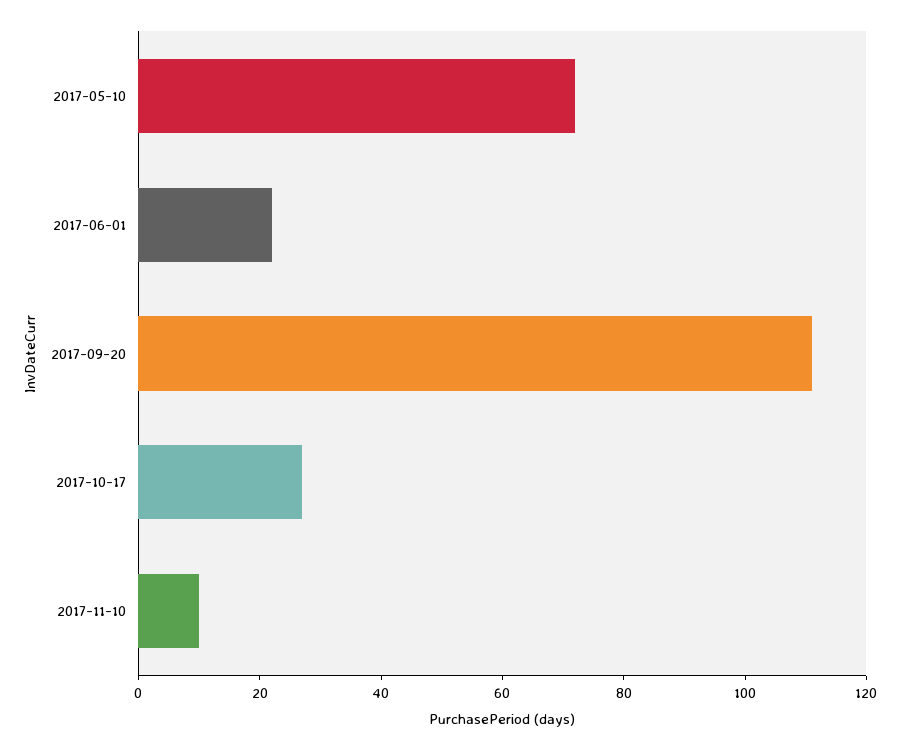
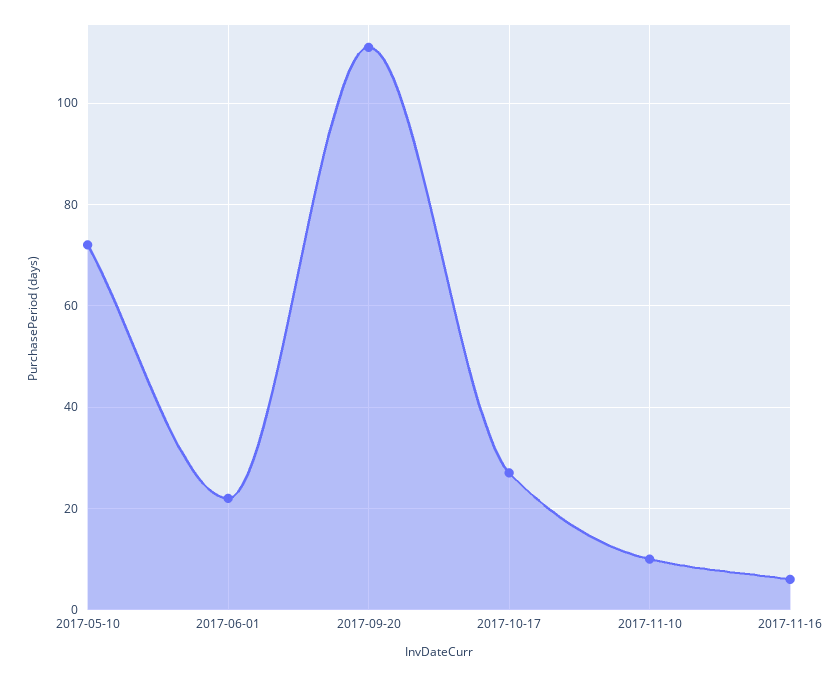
2017-11-16: none -> 5

